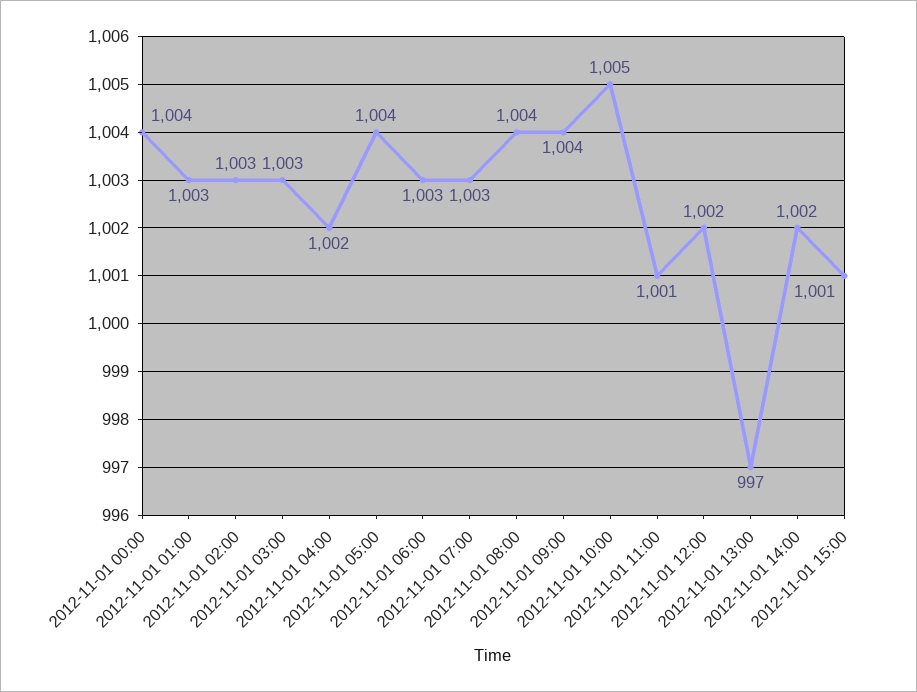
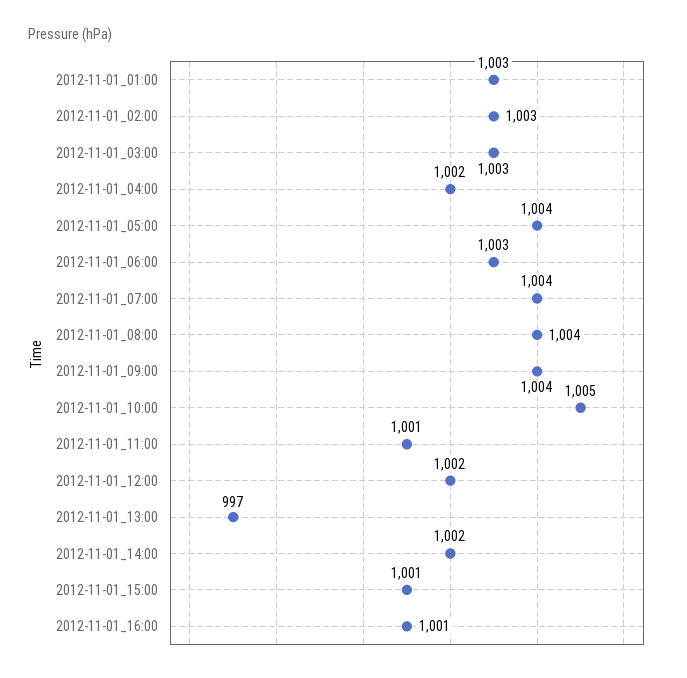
2012-11-01 00:00: 1004 -> none
2012-11-01 07:00: 1003 -> 1004
2012-11-01_16:00: none -> 1001

